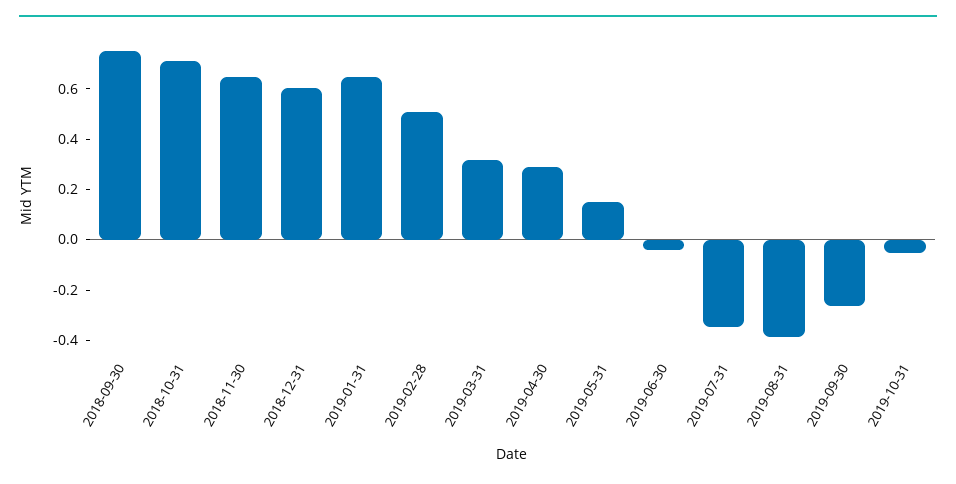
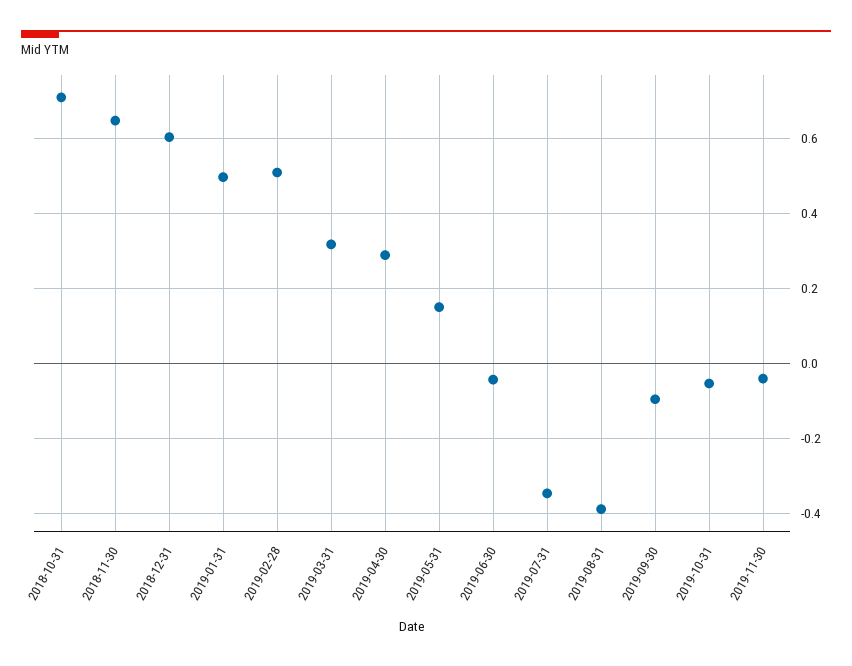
2018-09-30: 0.75 -> none
2019-01-31: 0.65 -> 0.5
2019-09-30: -0.25 -> -0.1
2019-11-30: none -> -0.04

